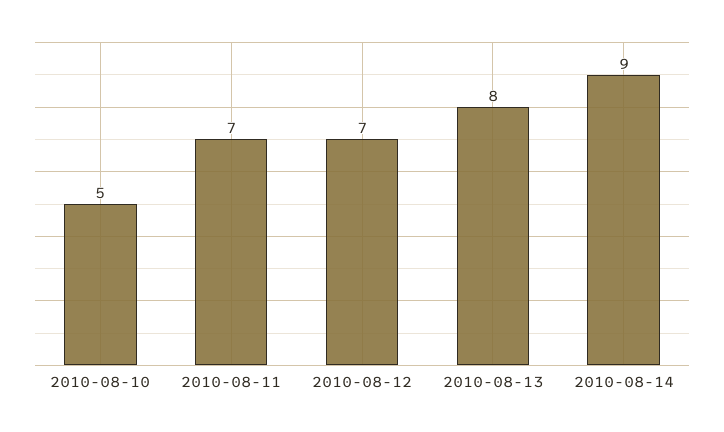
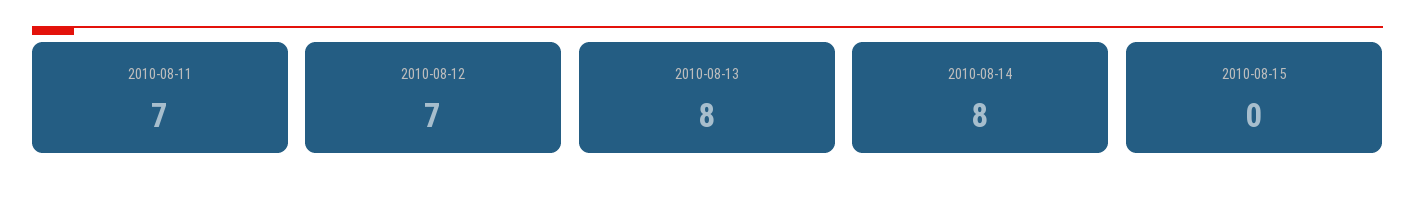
2010-08-10: 5 -> none
2010-08-14: 9 -> 8
2010-08-15: none -> 0

